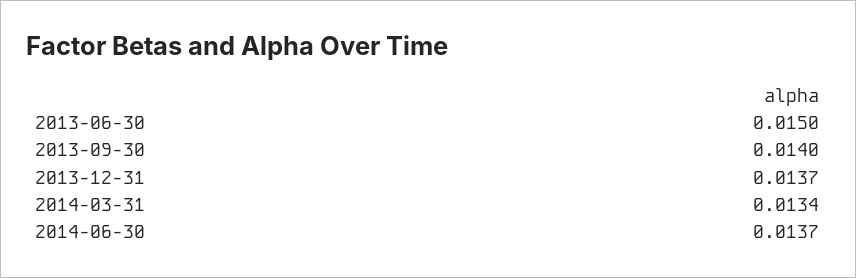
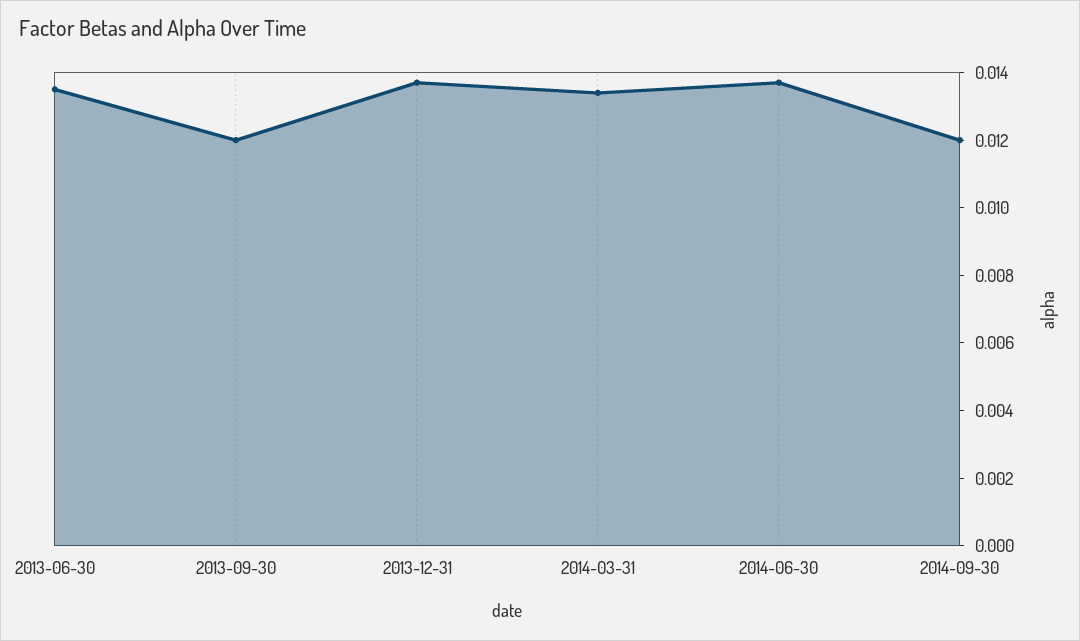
2013-06-30: 0.015 -> 0.0135
2013-09-30: 0.014 -> 0.012
2014-09-30: none -> 0.012

